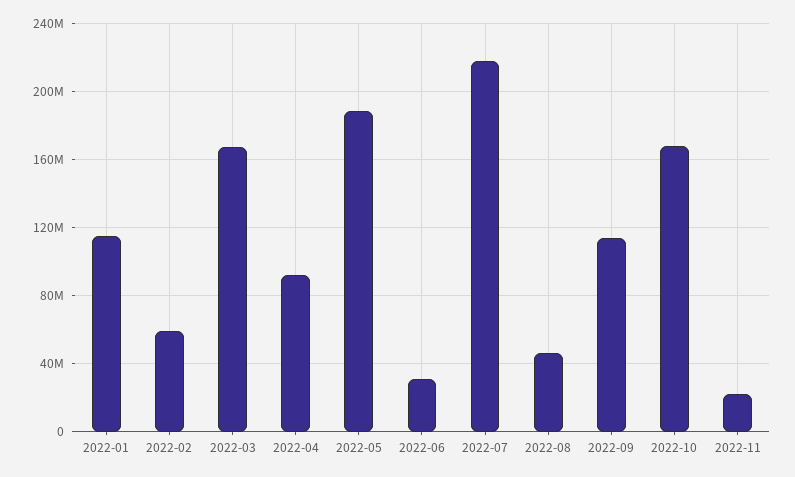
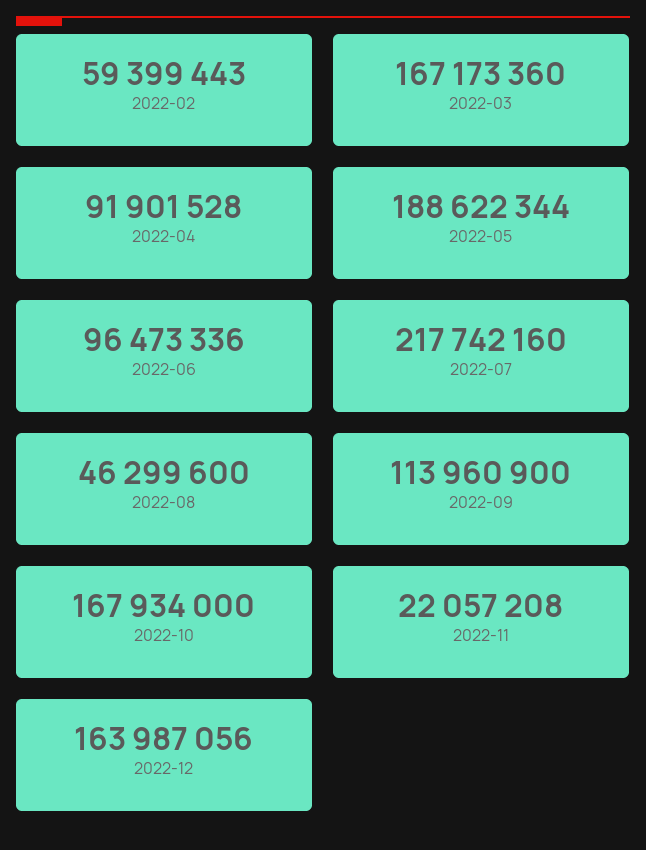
2022-01: 115000000 -> none
2022-06: 30000000 -> 96473336
2022-12: none -> 163987056

